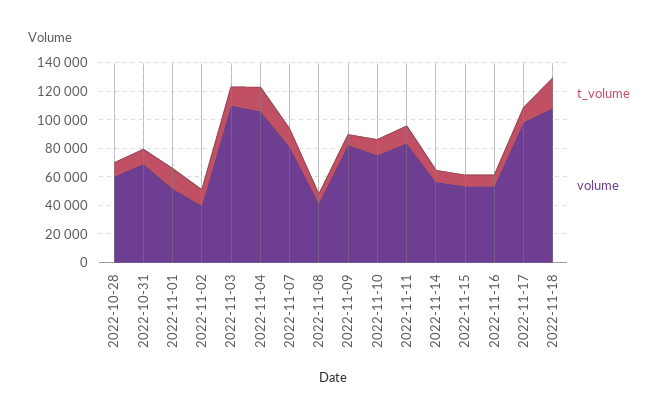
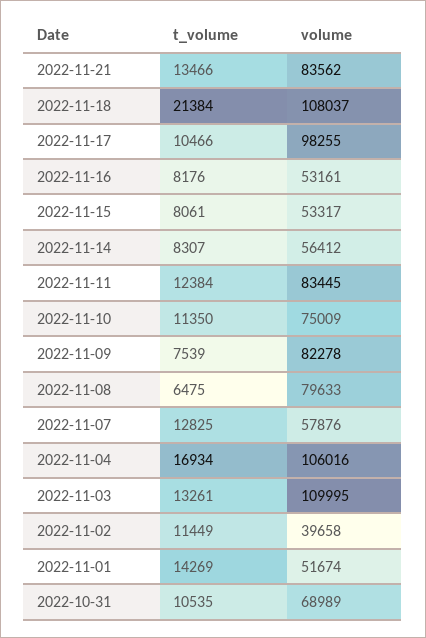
t_volume, 2022-10-28: 10000 -> none
volume, 2022-10-28: 60000 -> none
volume, 2022-11-07: 80000 -> 57876
volume, 2022-11-08: 40000 -> 79633
t_volume, 2022-11-21: none -> 13466
volume, 2022-11-21: none -> 83562

